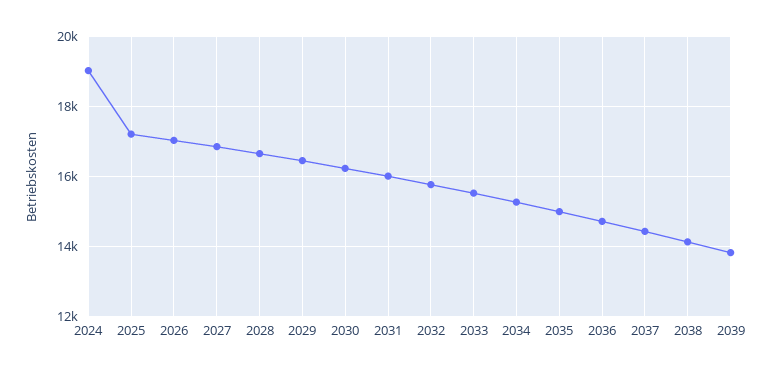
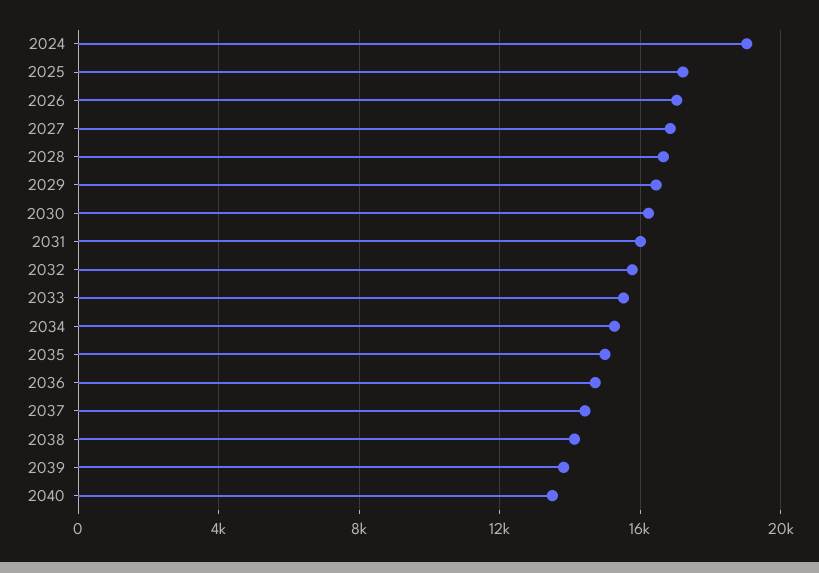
2040: none -> 13500

